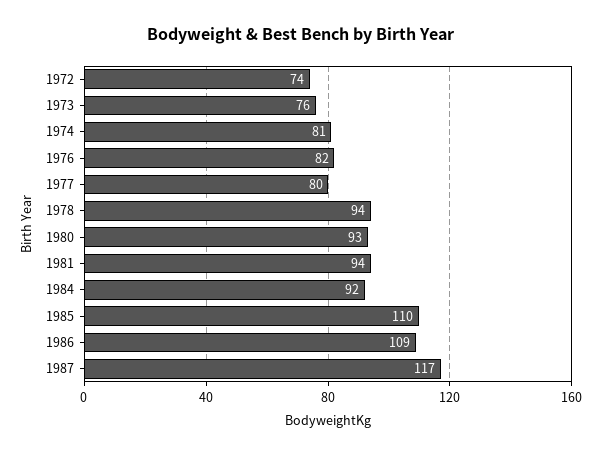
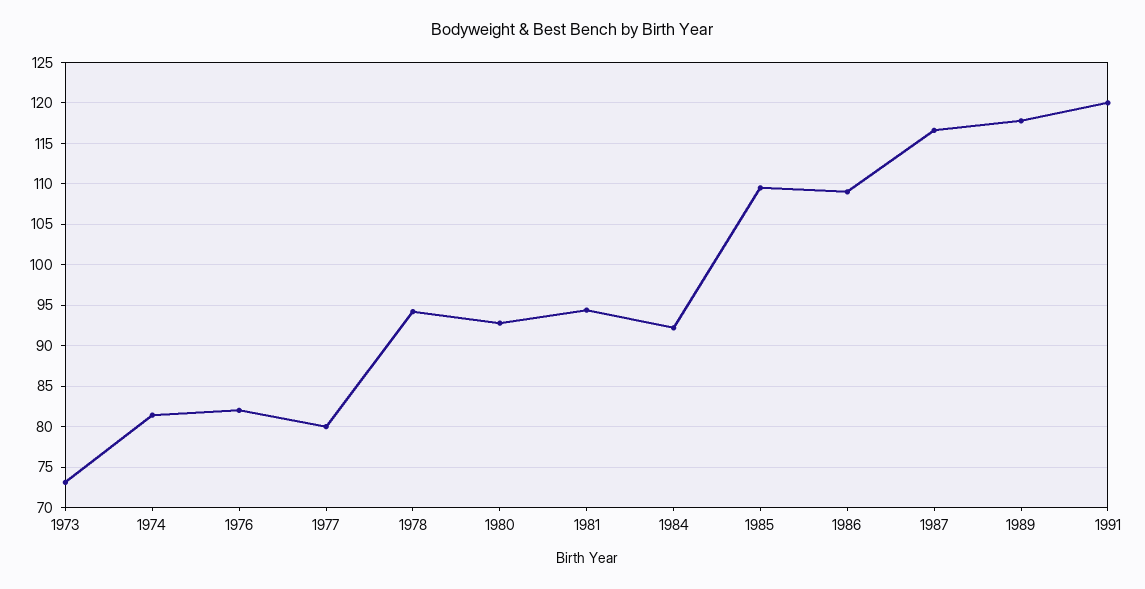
1972: 74 -> none
1973: 76 -> 73
1989: none -> 118
1991: none -> 120

